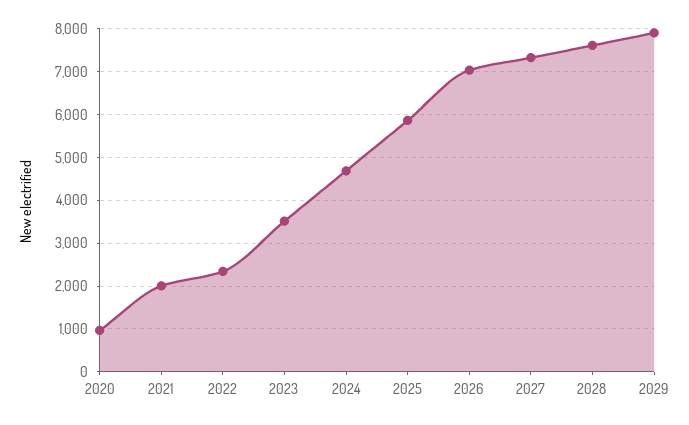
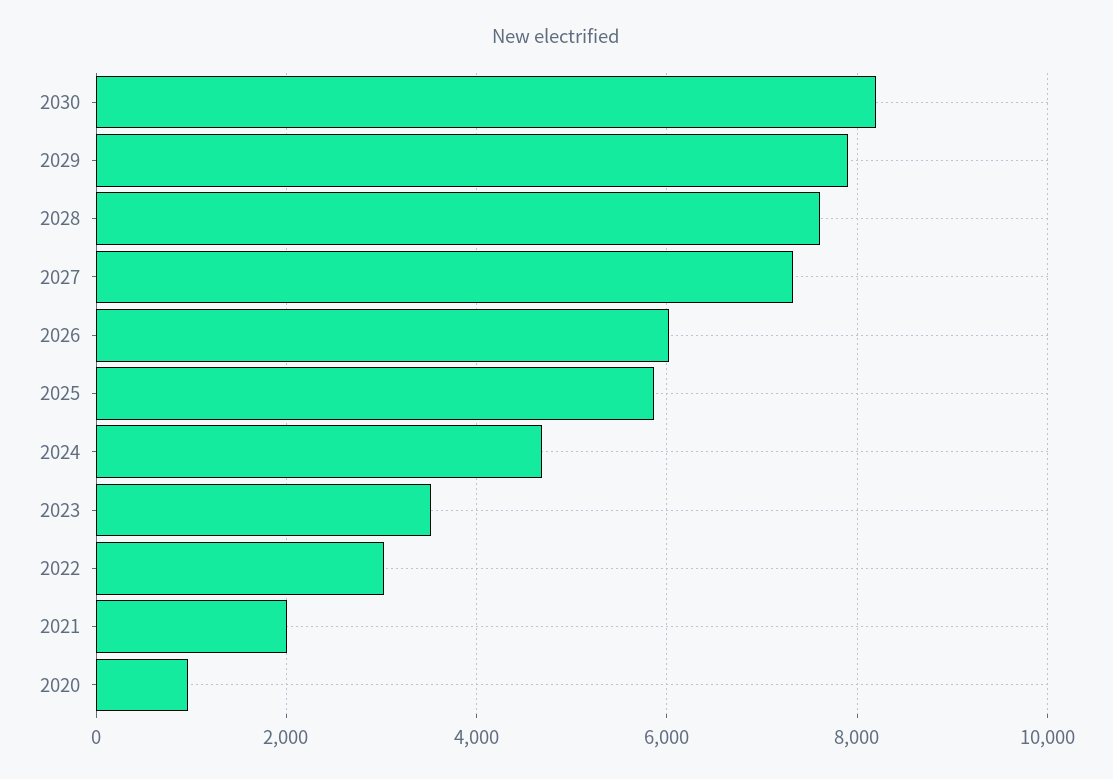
2022: 2400 -> 3000
2026: 7000 -> 6000
2030: none -> 8200

